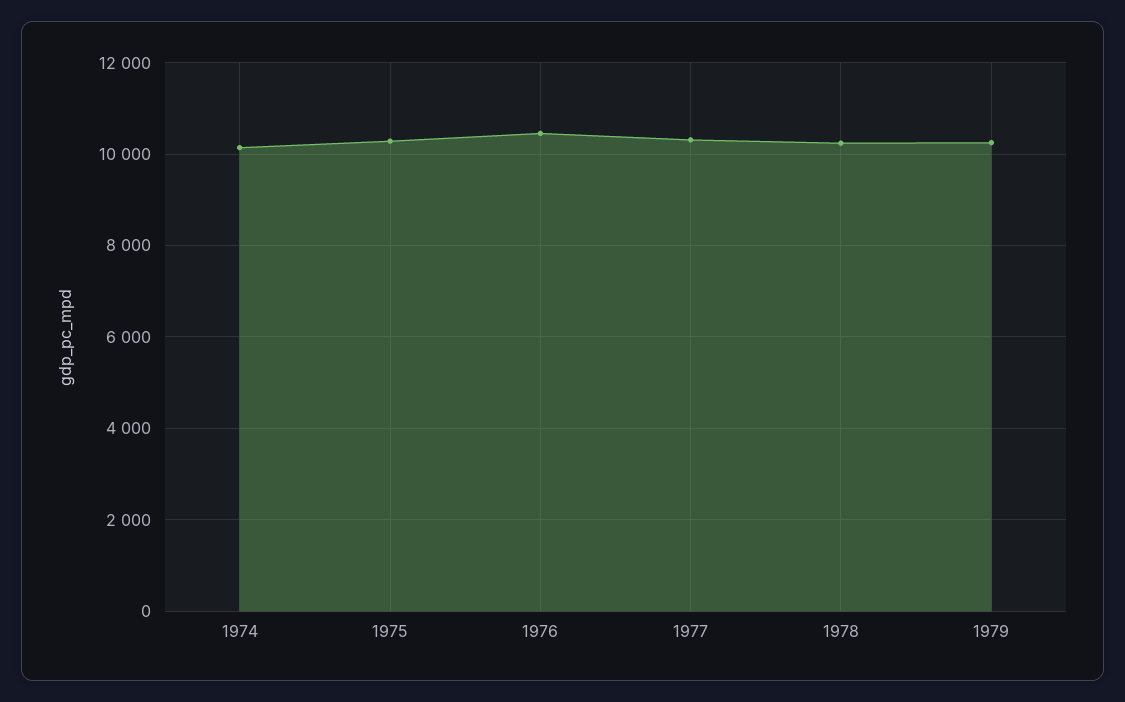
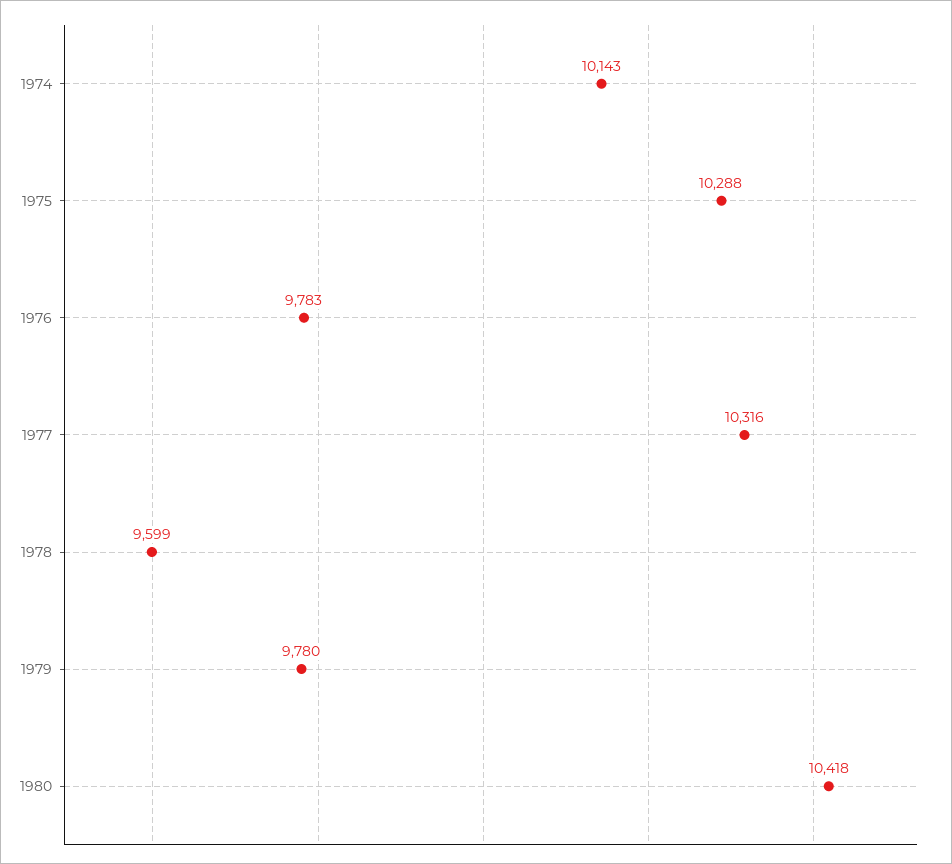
1976: 10400 -> 9783
1978: 10200 -> 9599
1979: 10200 -> 9780
1980: none -> 10418

